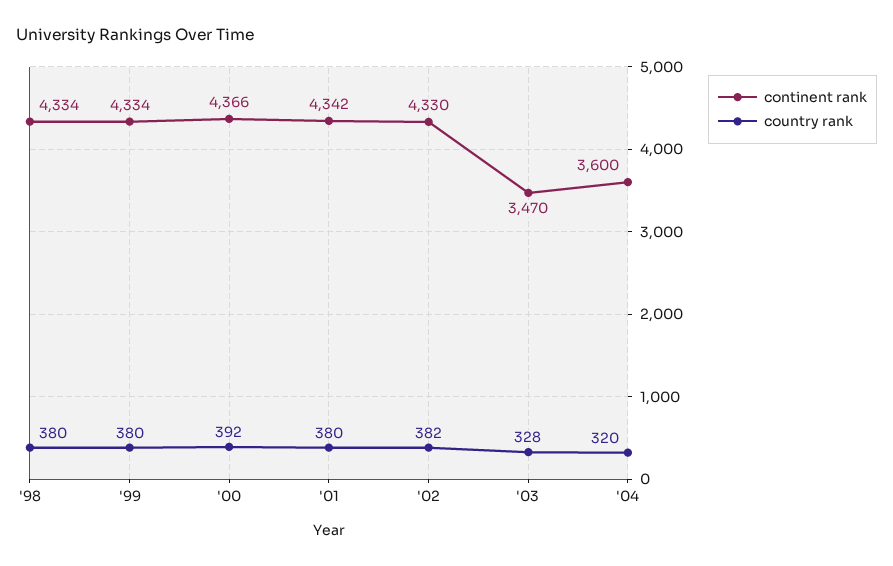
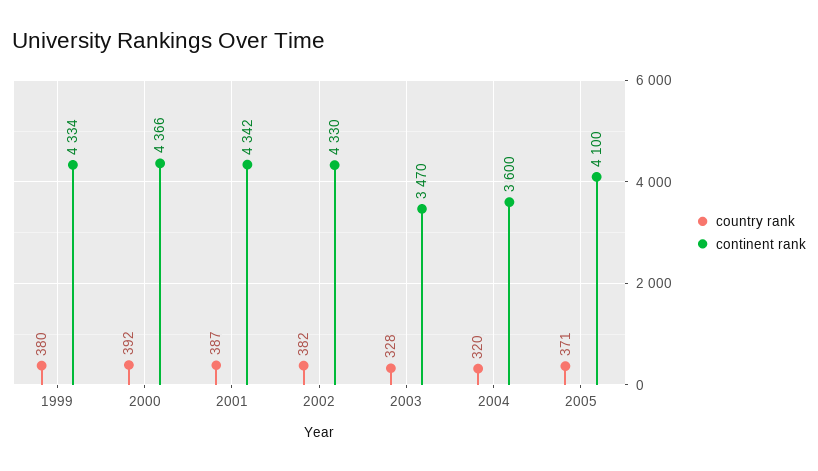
continent rank, '98: 4334 -> none
country rank, '98: 380 -> none
country rank, '01: 380 -> 387
country rank, 2005: none -> 371
continent rank, 2005: none -> 4100

